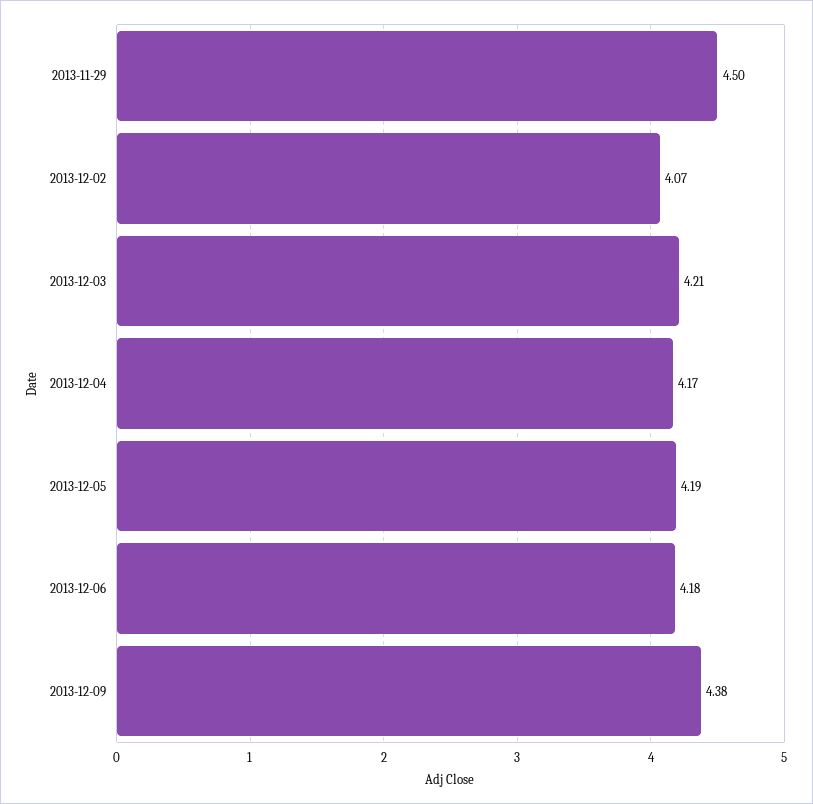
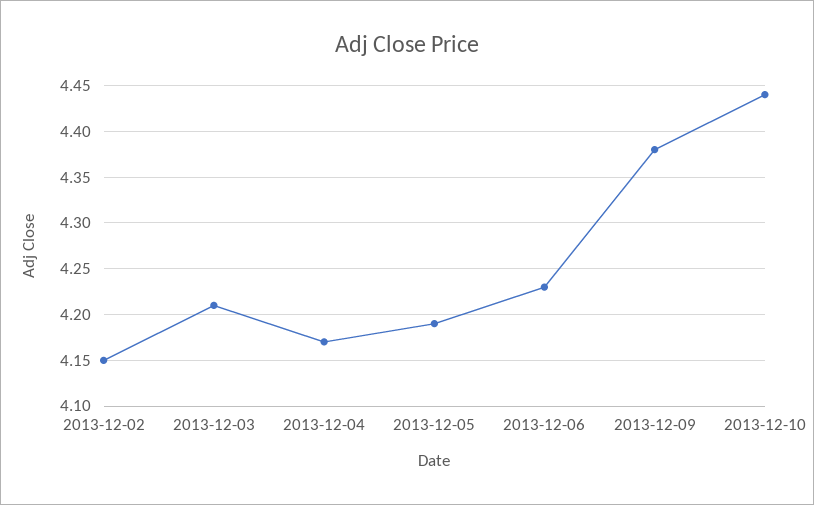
2013-11-29: 4.5 -> none
2013-12-02: 4.07 -> 4.15
2013-12-06: 4.18 -> 4.23
2013-12-10: none -> 4.44

